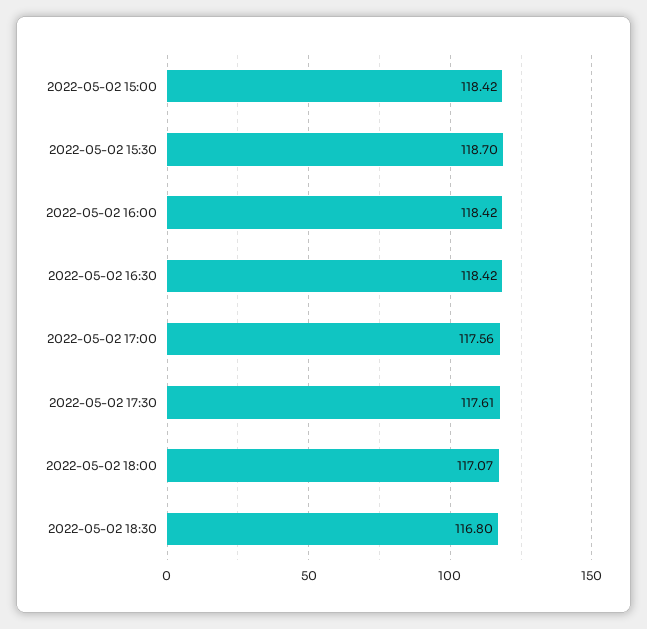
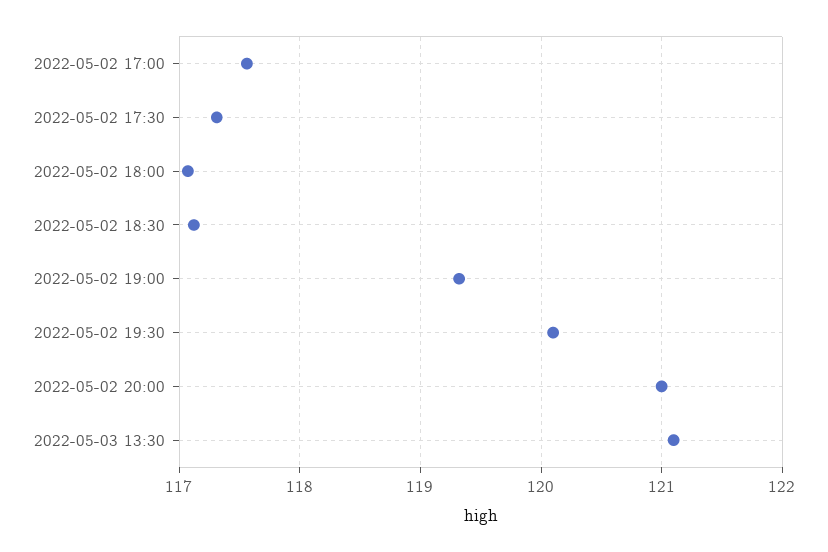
2022-05-02 15:00: 118.42 -> none
2022-05-02 15:30: 118.7 -> none
2022-05-02 16:00: 118.42 -> none
2022-05-02 16:30: 118.42 -> none
2022-05-02 17:30: 117.61 -> 117.3
2022-05-02 18:30: 116.8 -> 117.1
2022-05-02 19:00: none -> 119.3
2022-05-02 19:30: none -> 120.1
2022-05-02 20:00: none -> 121
2022-05-03 13:30: none -> 121.1

